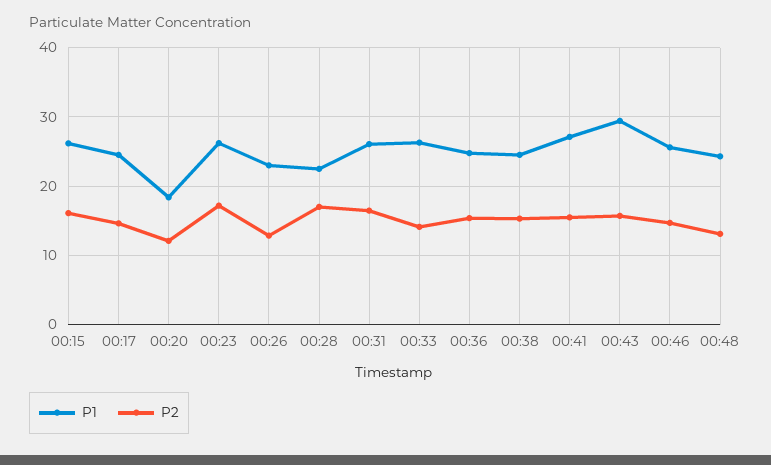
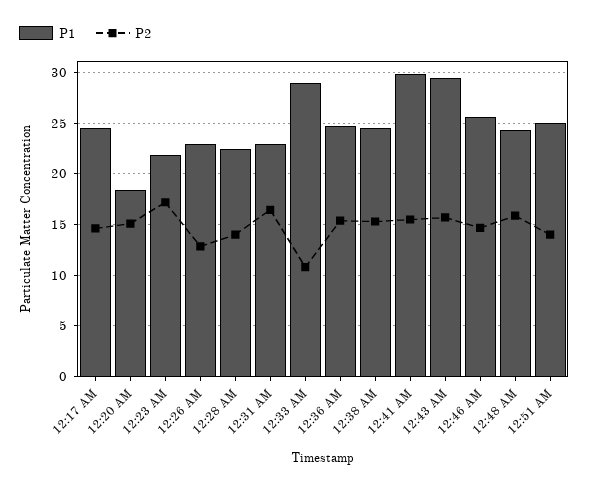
P1, 00:15: 26 -> none
P2, 00:15: 16 -> none
P2, 00:20: 12 -> 15
P1, 00:23: 26 -> 22
P2, 00:28: 17 -> 14
P1, 00:31: 26 -> 23
P1, 00:33: 26 -> 29
P2, 00:33: 14 -> 11
P1, 00:41: 27 -> 30
P2, 00:48: 13 -> 16
P1, 12:51 AM: none -> 25
P2, 12:51 AM: none -> 14

